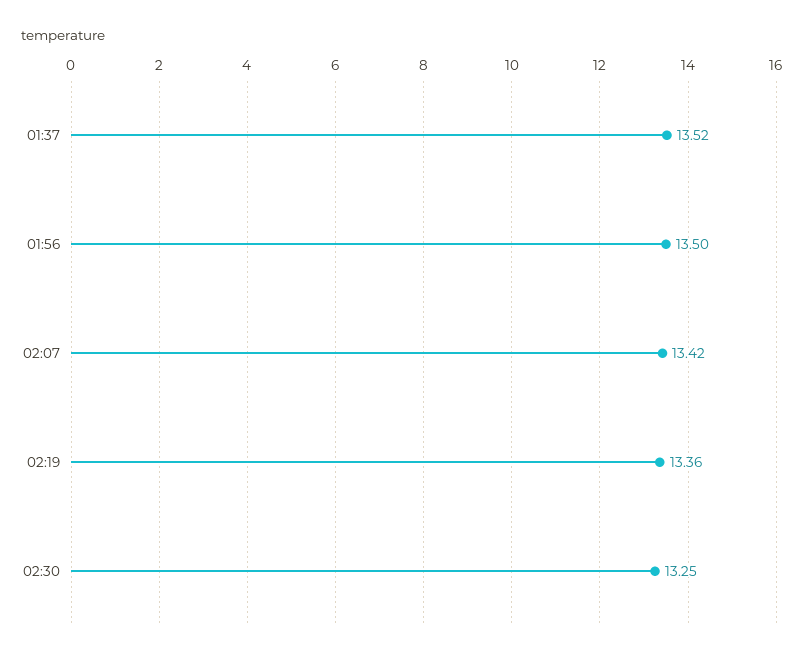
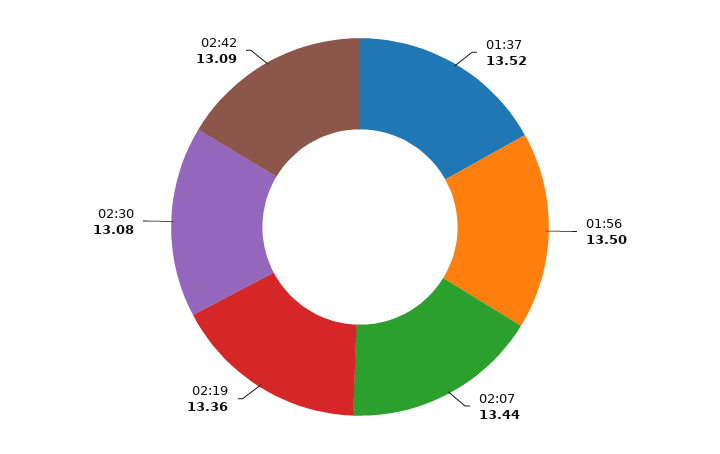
02:07: 13.42 -> 13.44
02:30: 13.25 -> 13.08
02:42: none -> 13.09

